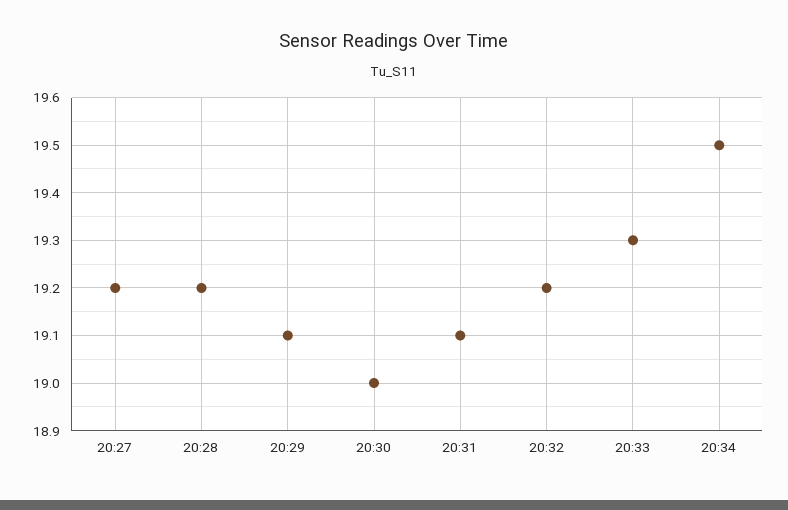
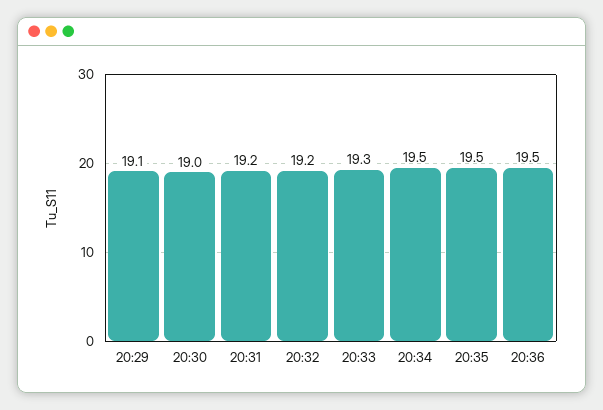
20:27: 19.2 -> none
20:28: 19.2 -> none
20:31: 19.1 -> 19.2
20:35: none -> 19.5
20:36: none -> 19.5

